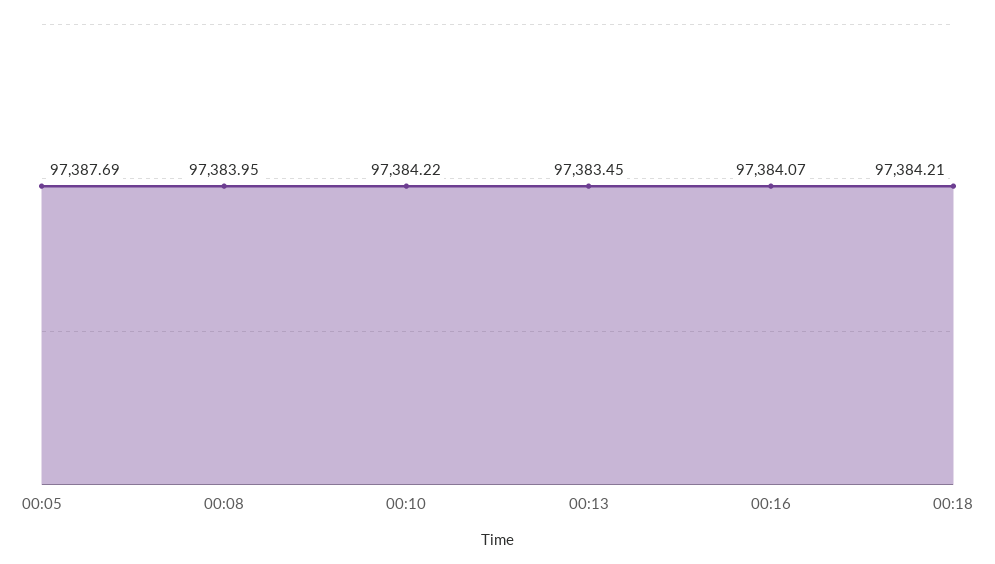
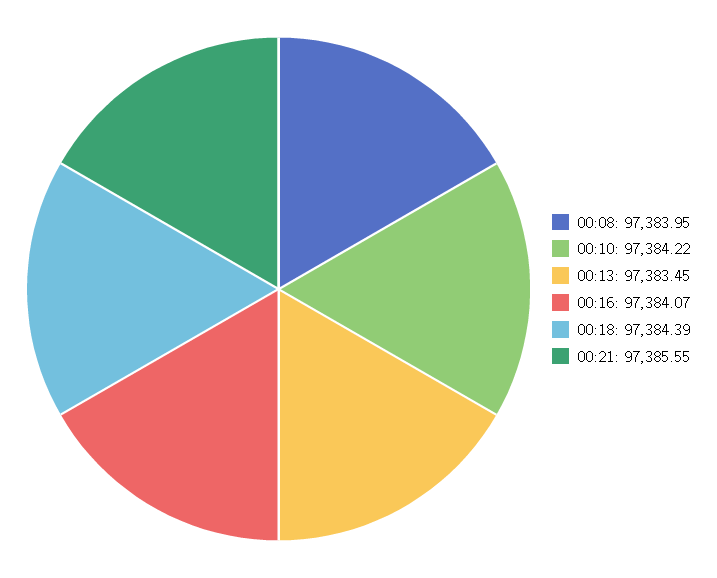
00:05: 97387.69 -> none
00:18: 97384.21 -> 97384.39
00:21: none -> 97385.55

